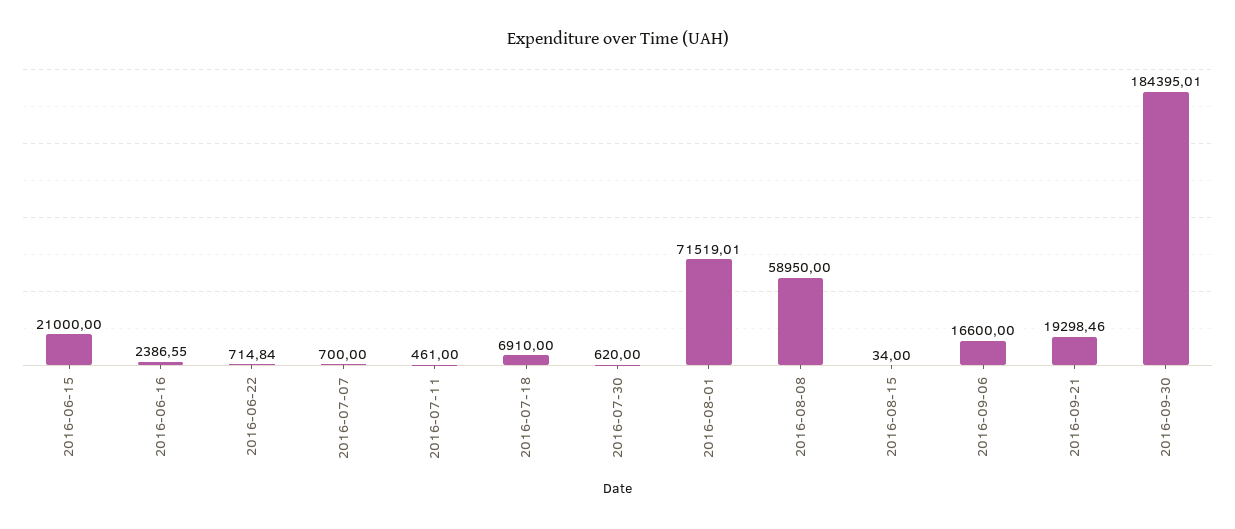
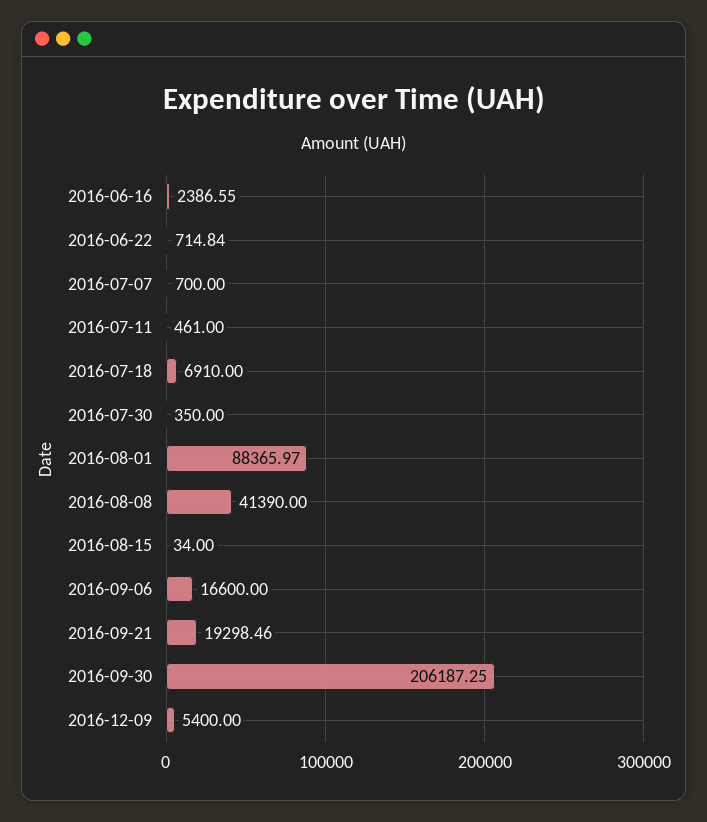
2016-06-15: 21000 -> none
2016-07-30: 620 -> 350
2016-08-01: 71519.01 -> 88365.97
2016-08-08: 58950 -> 41390
2016-09-30: 184395.01 -> 206187.25
2016-12-09: none -> 5400

